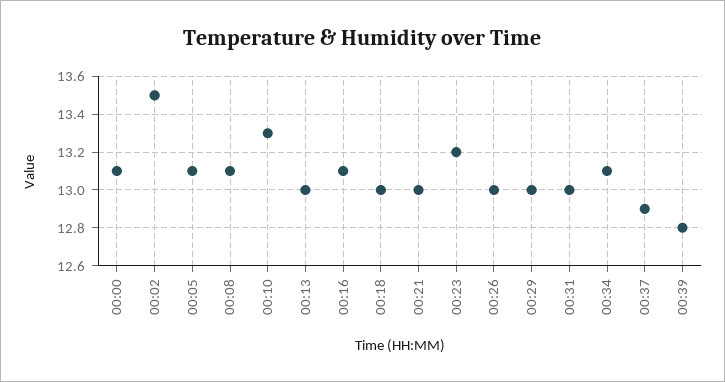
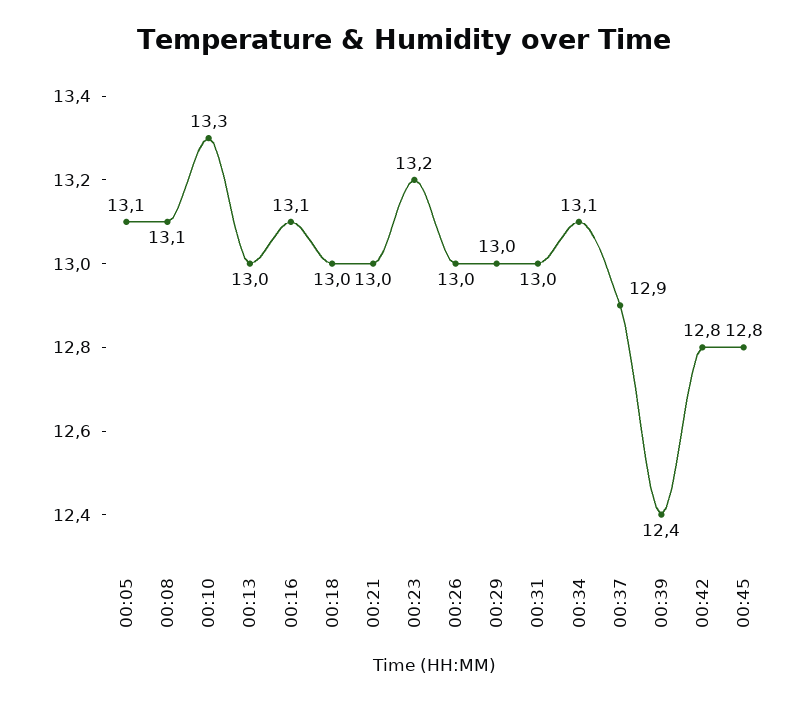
00:00: 13.1 -> none
00:02: 13.5 -> none
00:39: 12.8 -> 12.4
00:42: none -> 12.8
00:45: none -> 12.8

